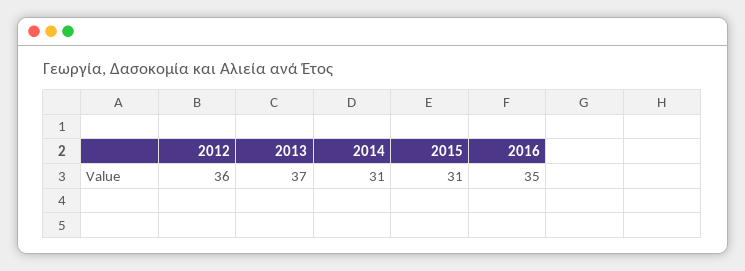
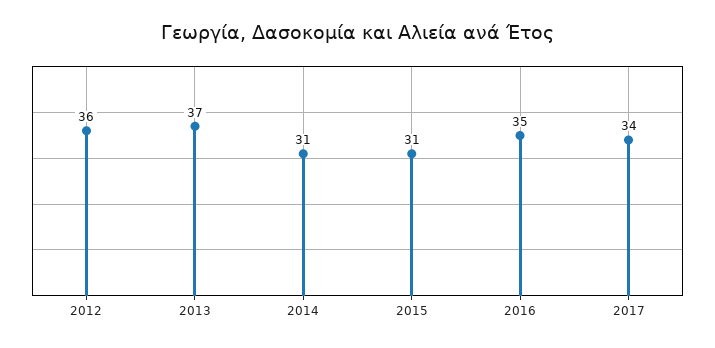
2017: none -> 34

